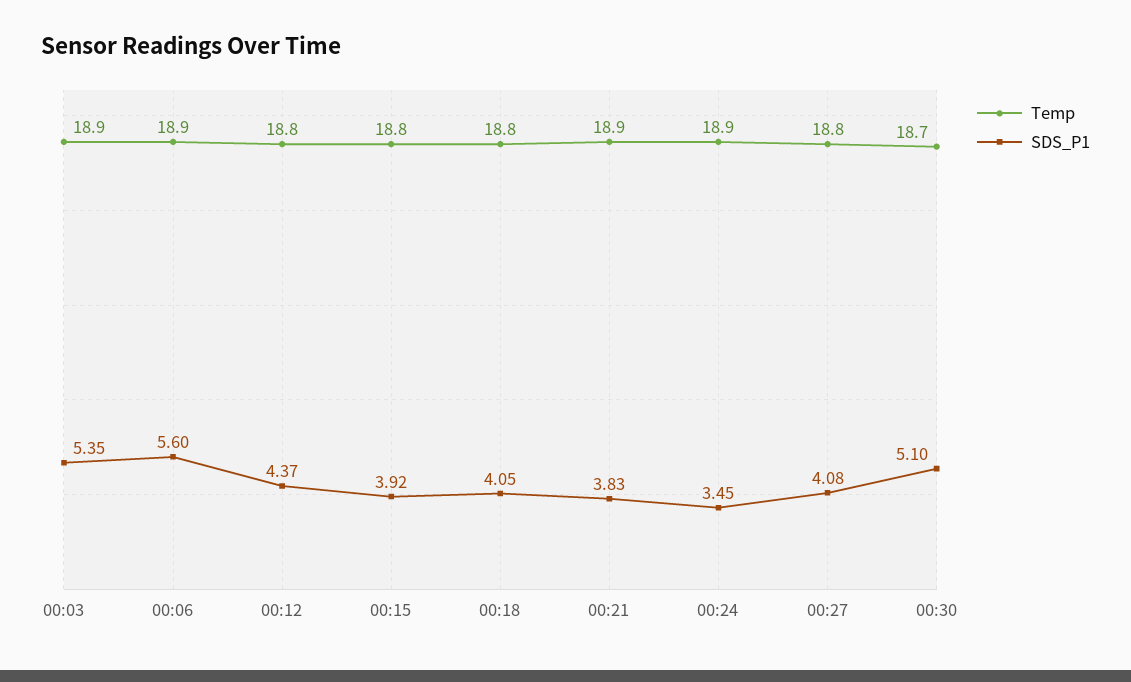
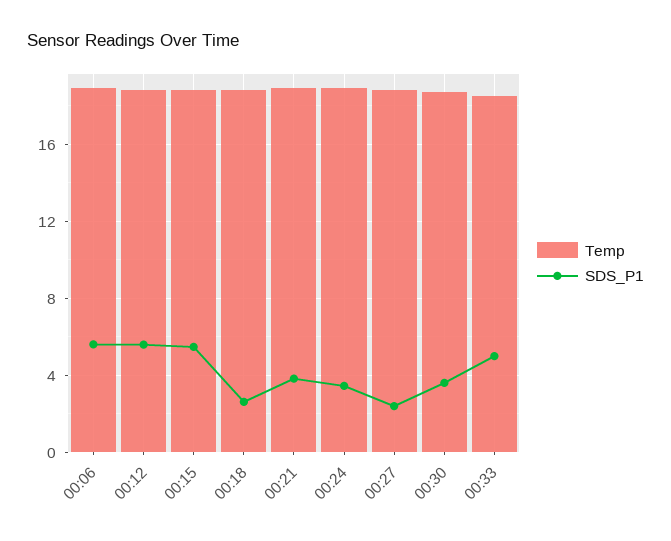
Temp, 00:03: 18.9 -> none
SDS_P1, 00:03: 5.35 -> none
SDS_P1, 00:12: 4.37 -> 5.5
SDS_P1, 00:15: 3.92 -> 5.5
SDS_P1, 00:18: 4.05 -> 2.5
SDS_P1, 00:27: 4.08 -> 2.5
SDS_P1, 00:30: 5.1 -> 3.5
Temp, 00:33: none -> 18.5
SDS_P1, 00:33: none -> 5

